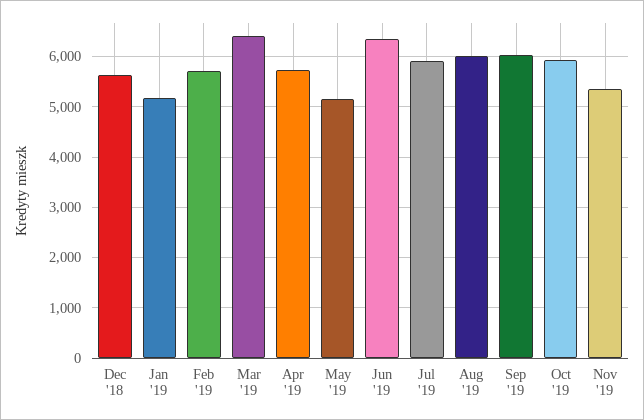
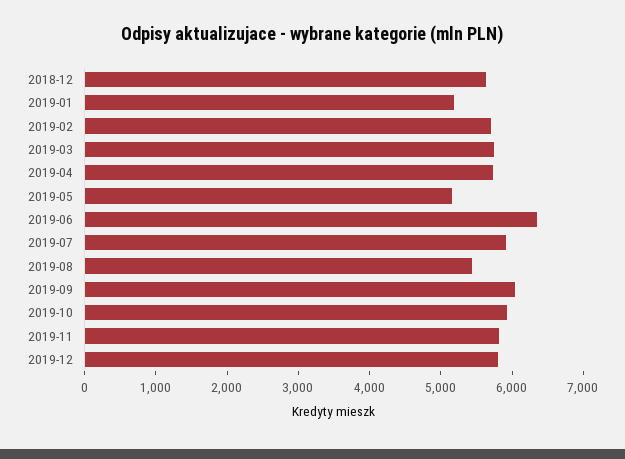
Mar '19: 6400 -> 5800
Aug '19: 6000 -> 5400
Nov '19: 5400 -> 5800
2019-12: none -> 5800

